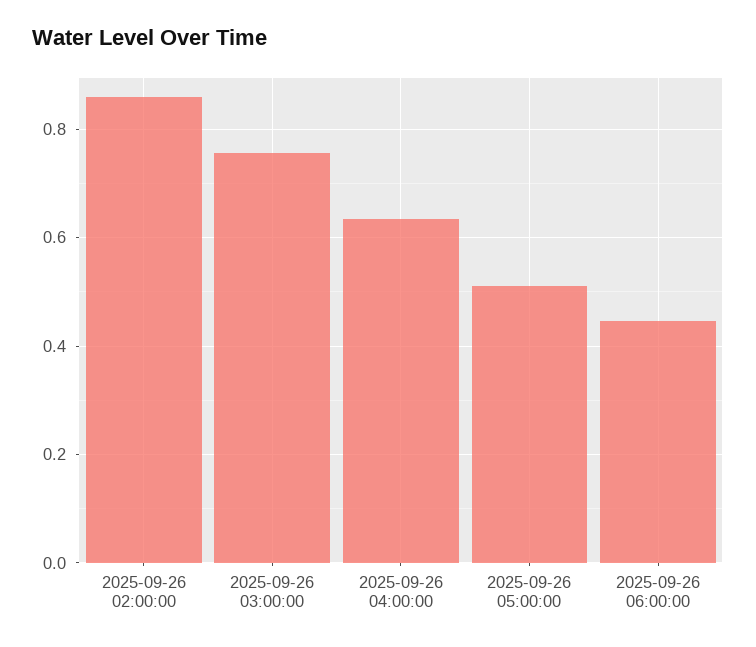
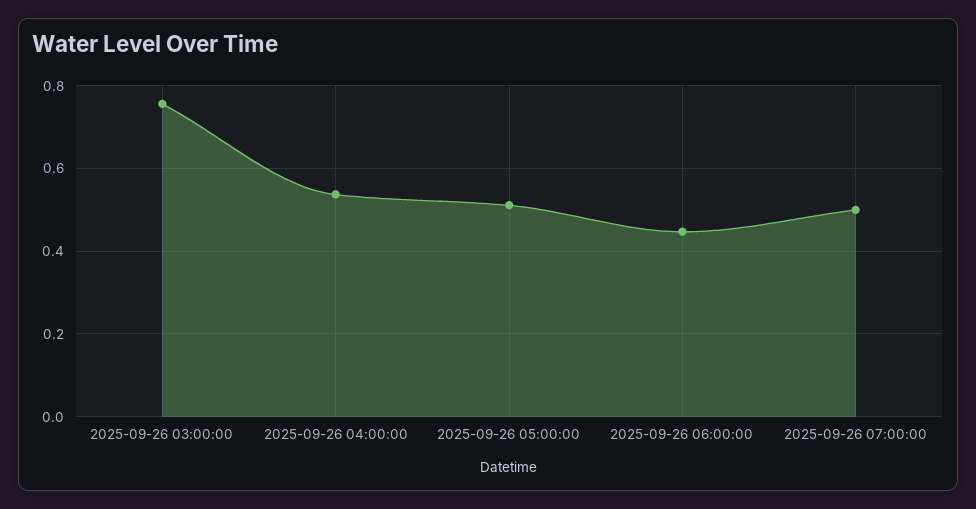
2025-09-26 02:00:00: 0.86 -> none
2025-09-26 04:00:00: 0.64 -> 0.54
2025-09-26 07:00:00: none -> 0.5

